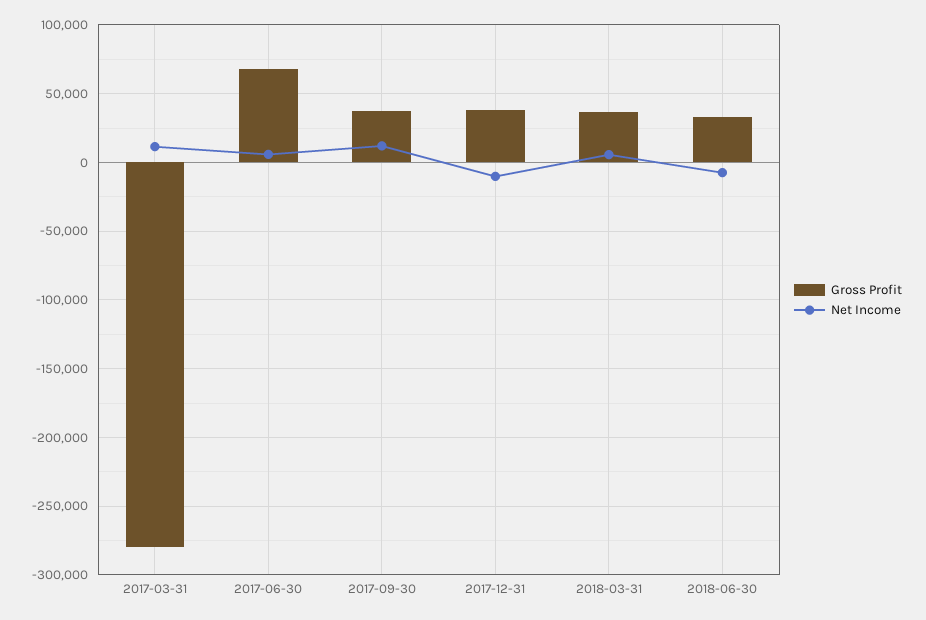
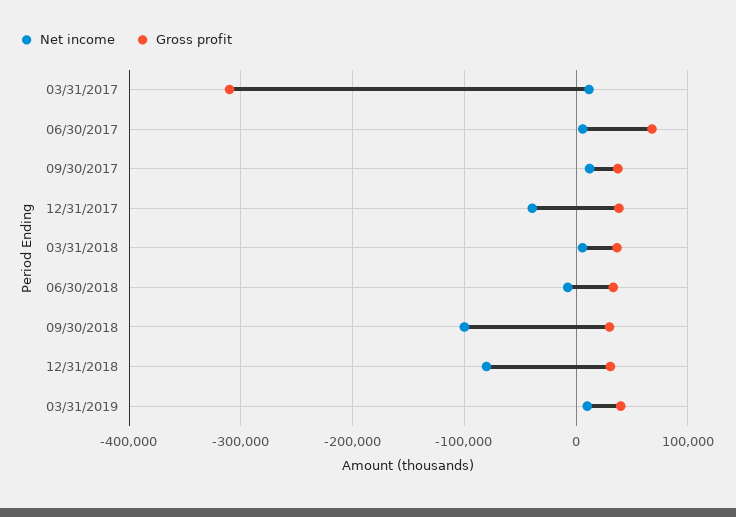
Gross Profit, 2017-03-31: -280000 -> -310000
Net Income, 2017-12-31: -10000 -> -40000
Net Income, 09/30/2018: none -> -100000
Gross Profit, 09/30/2018: none -> 30000
Net Income, 12/31/2018: none -> -80000
Gross Profit, 12/31/2018: none -> 30000
Net Income, 03/31/2019: none -> 10000
Gross Profit, 03/31/2019: none -> 40000

